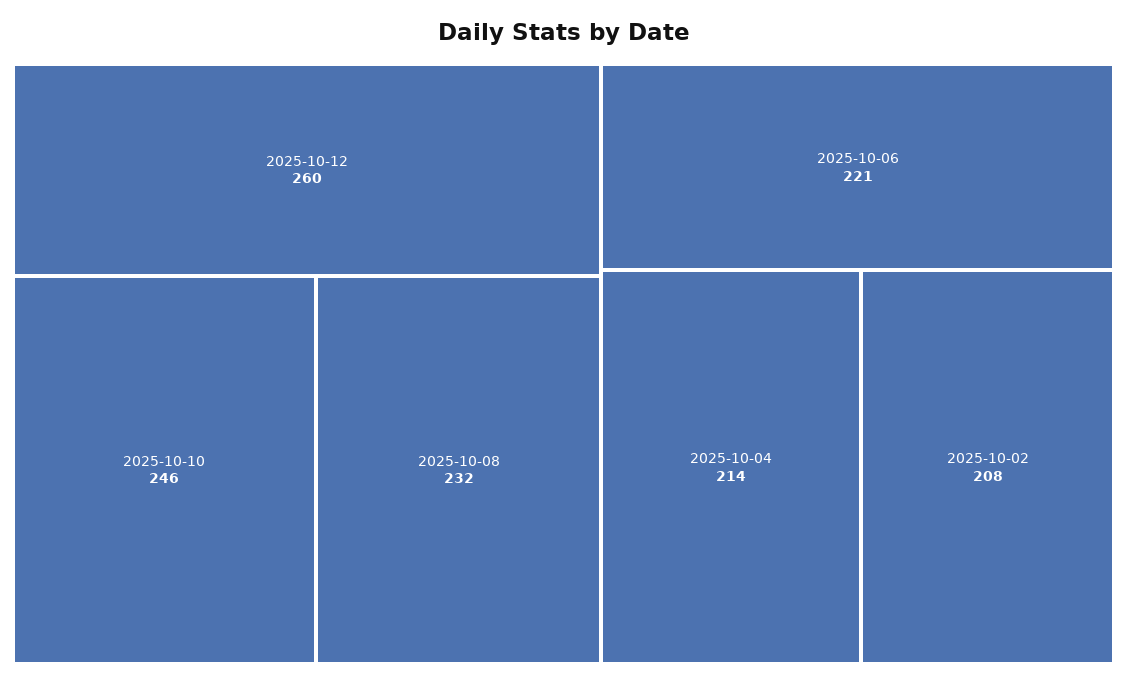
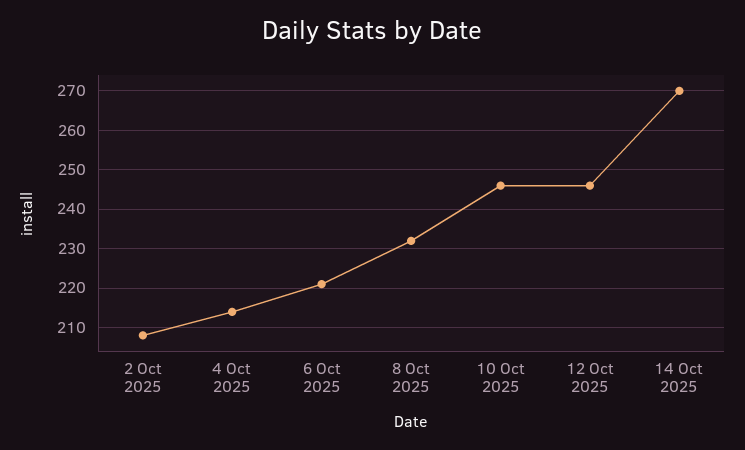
2025-10-12: 260 -> 245
14 Oct 2025: none -> 270

